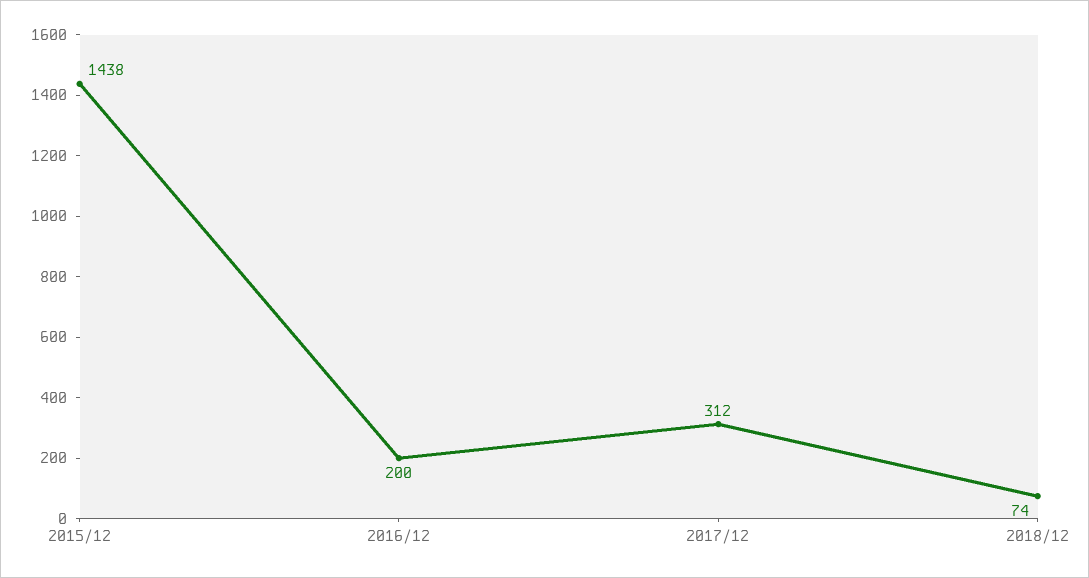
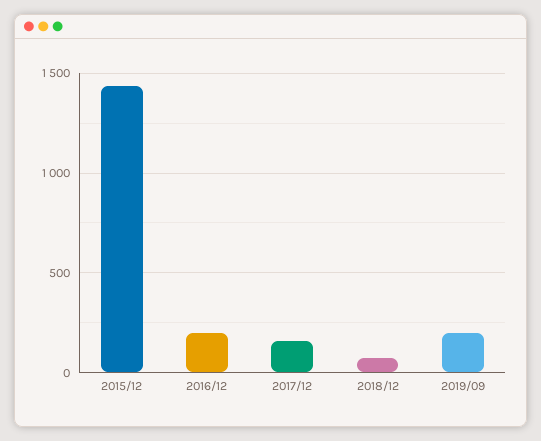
2017/12: 312 -> 150
2019/09: none -> 200

